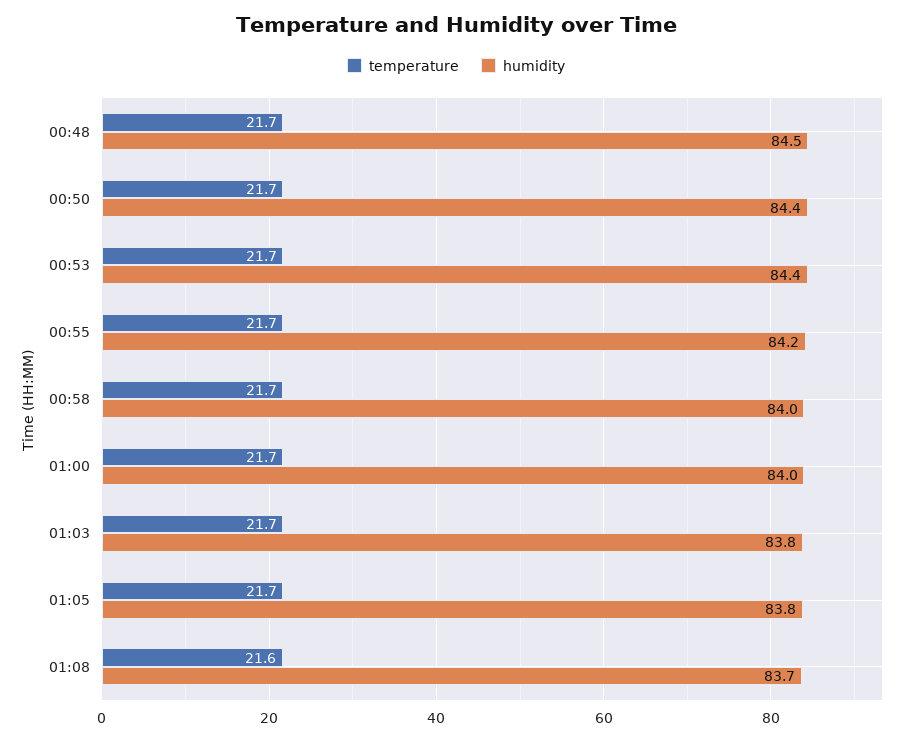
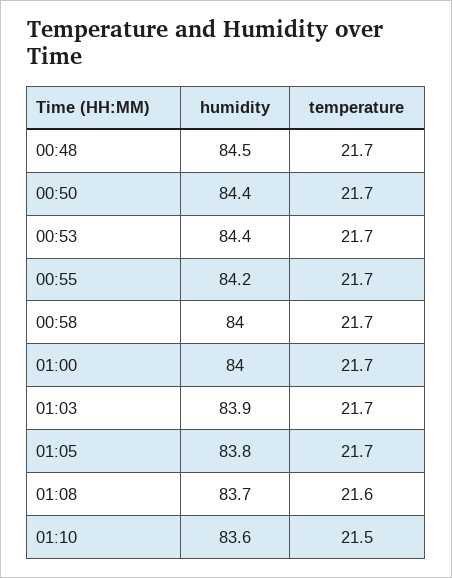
humidity, 01:03: 83.8 -> 83.9
humidity, 01:10: none -> 83.6
temperature, 01:10: none -> 21.5

